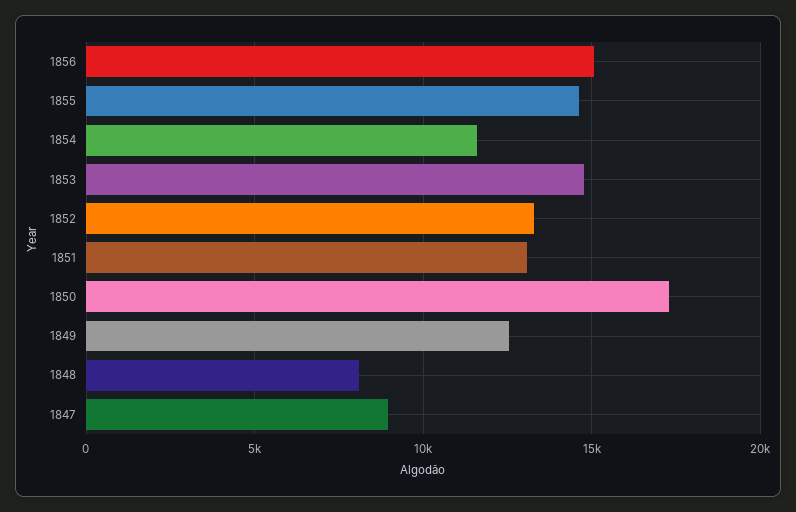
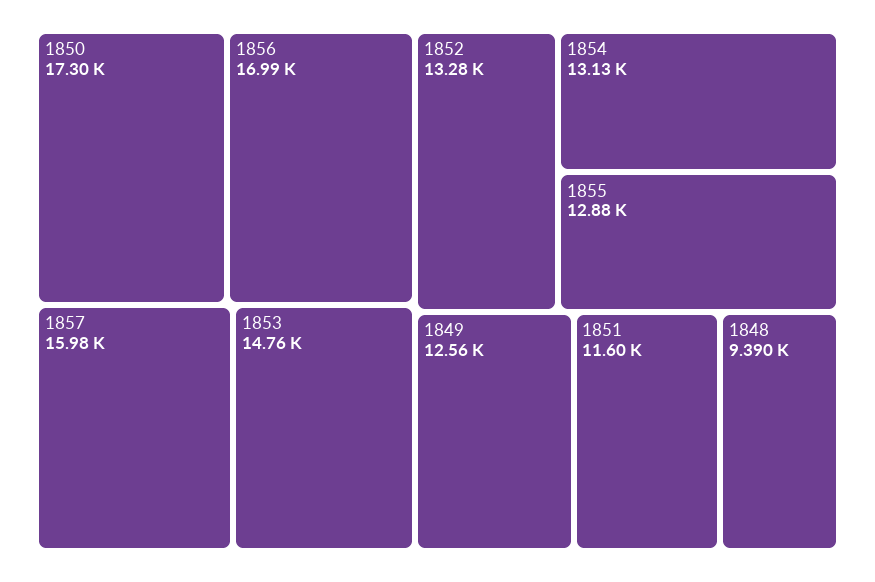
1856: 15000 -> 16990
1855: 14500 -> 12880
1854: 11500 -> 13130
1851: 13000 -> 11600
1848: 8000 -> 9390
1847: 9000 -> none
1857: none -> 15980

